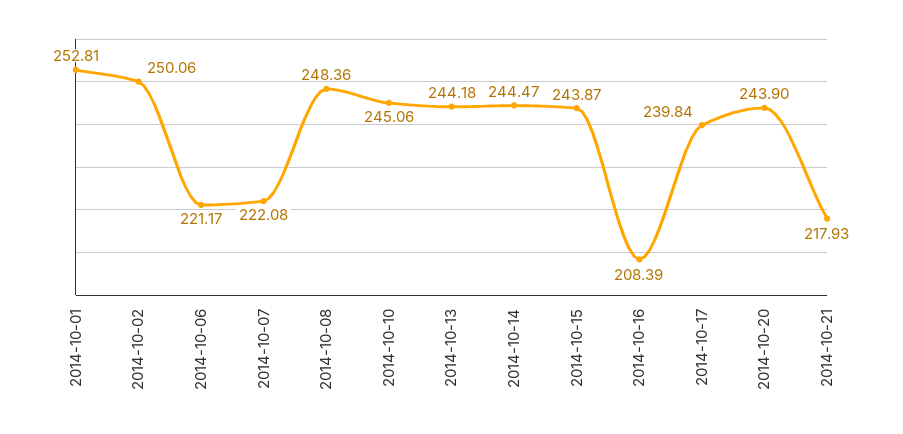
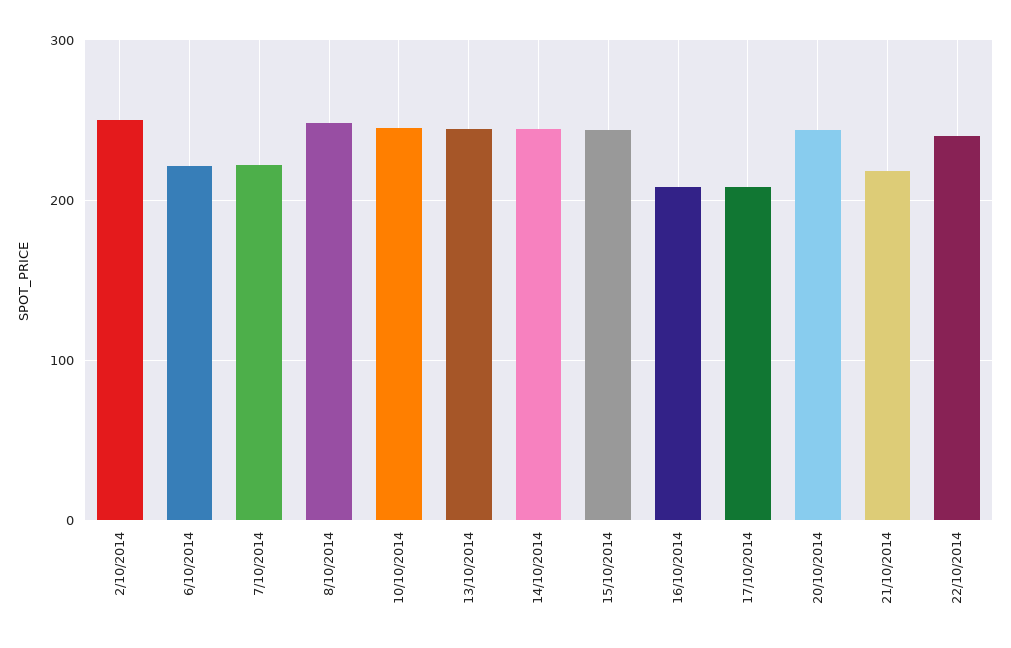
2014-10-01: 252.81 -> none
2014-10-17: 239.84 -> 210
22/10/2014: none -> 240

